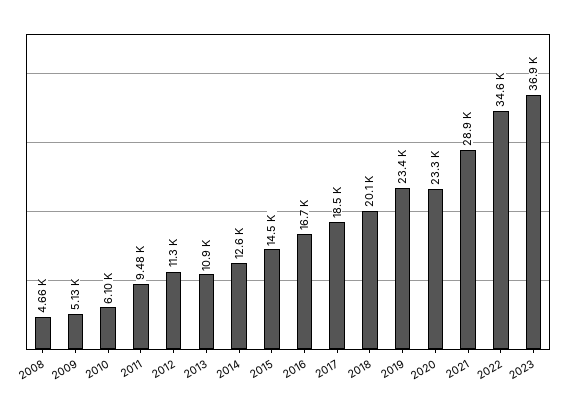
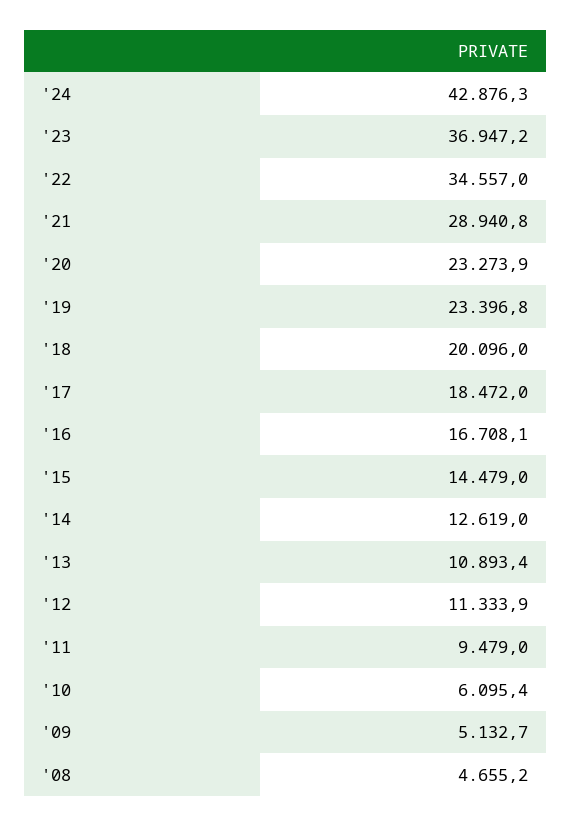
'24: none -> 42876.3

